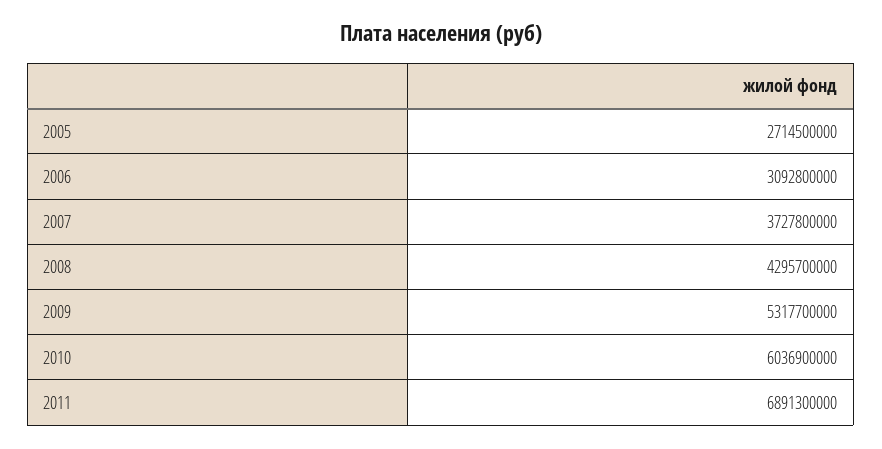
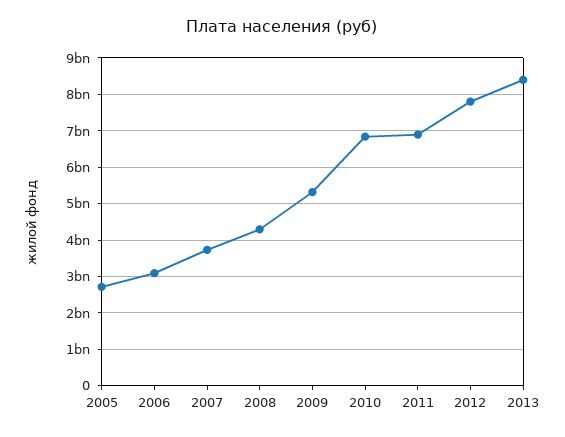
2010: 6036900000 -> 6800000000
2012: none -> 7800000000
2013: none -> 8400000000

